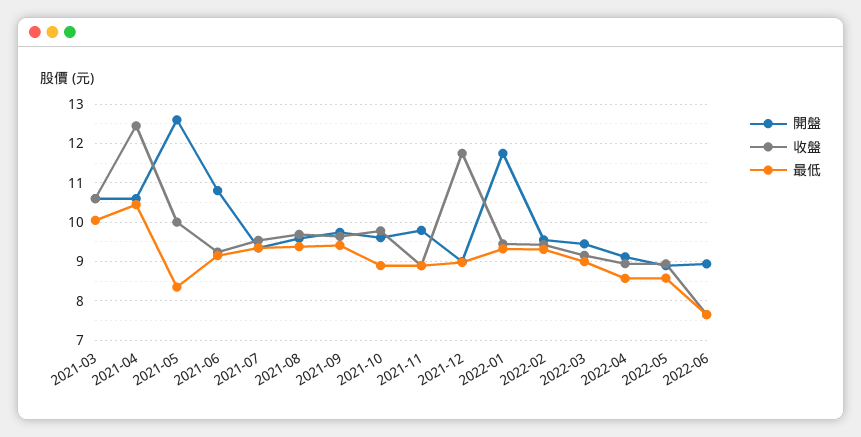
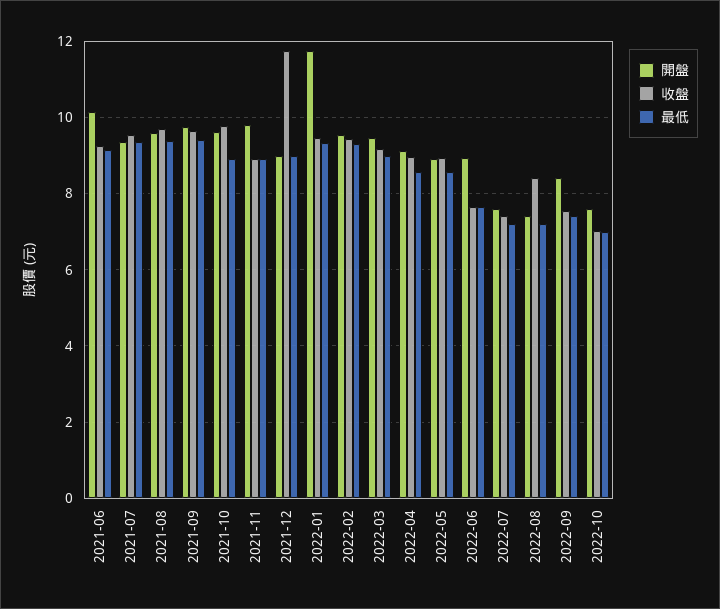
開盤, 2021-03: 10.6 -> none
收盤, 2021-03: 10.6 -> none
最低, 2021-03: 10 -> none
開盤, 2021-04: 10.6 -> none
收盤, 2021-04: 12.4 -> none
最低, 2021-04: 10.4 -> none
開盤, 2021-05: 12.6 -> none
收盤, 2021-05: 10 -> none
最低, 2021-05: 8.4 -> none
開盤, 2021-06: 10.8 -> 10.2
開盤, 2022-07: none -> 7.6
收盤, 2022-07: none -> 7.4
最低, 2022-07: none -> 7.2
開盤, 2022-08: none -> 7.4
收盤, 2022-08: none -> 8.4
最低, 2022-08: none -> 7.2
開盤, 2022-09: none -> 8.4
收盤, 2022-09: none -> 7.6
最低, 2022-09: none -> 7.4
開盤, 2022-10: none -> 7.6
收盤, 2022-10: none -> 7
最低, 2022-10: none -> 7

